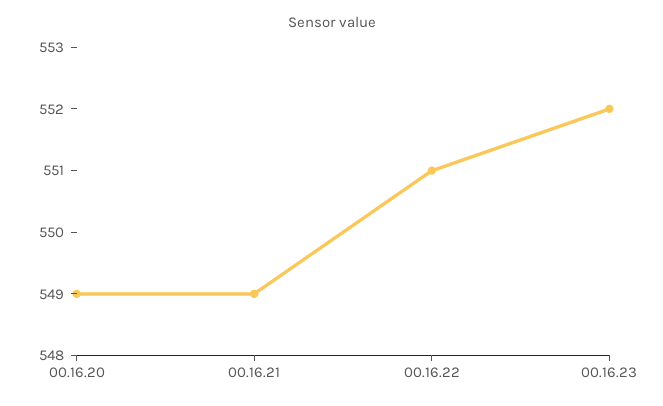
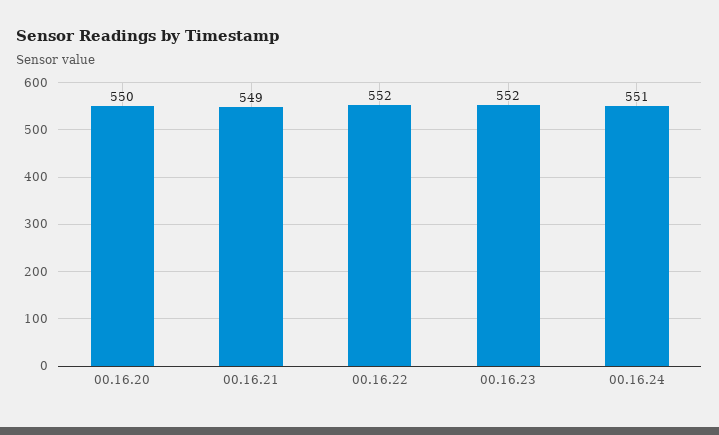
00.16.20: 549 -> 550
00.16.22: 551 -> 552
00.16.24: none -> 551

